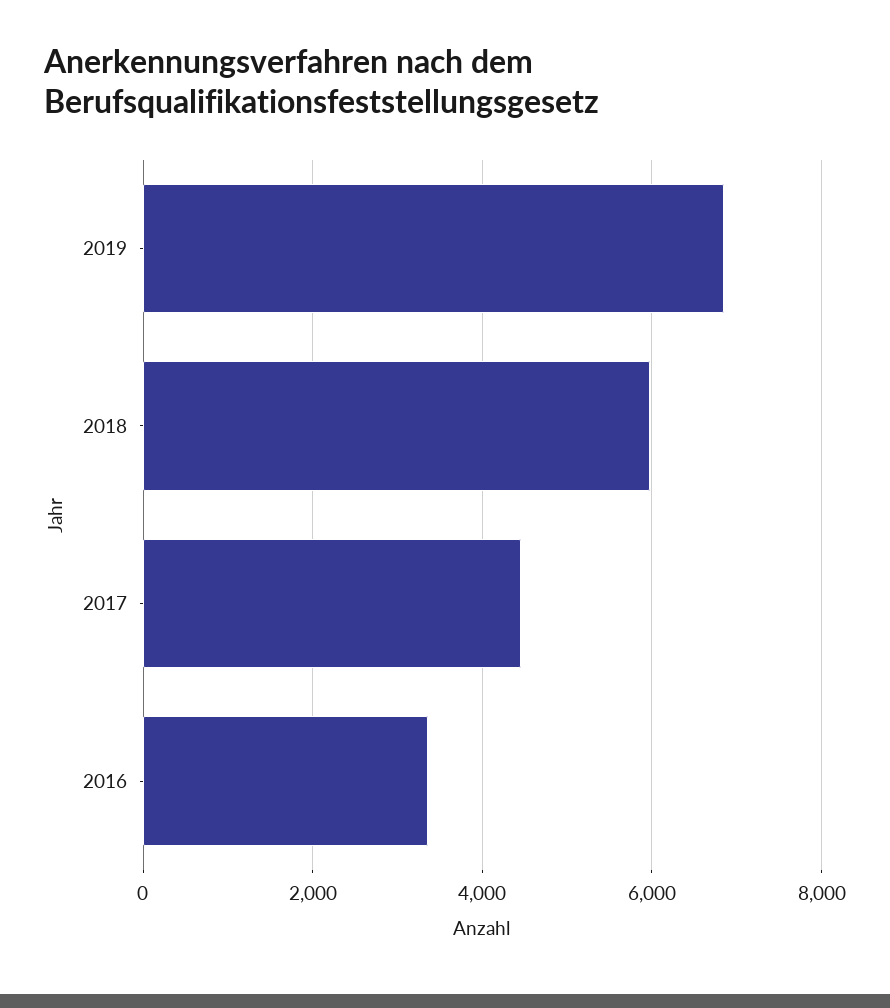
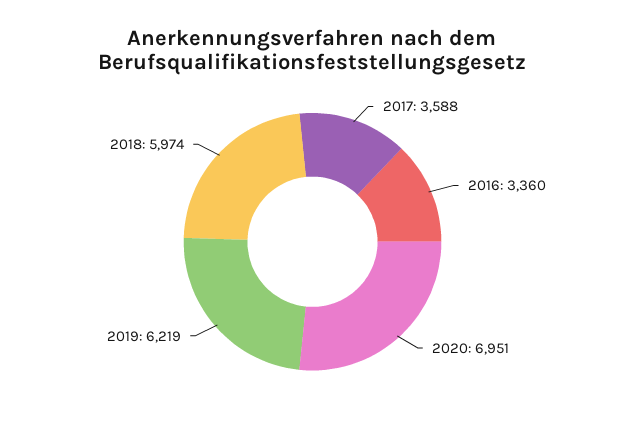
2019: 6800 -> 6219
2017: 4400 -> 3588
2020: none -> 6951

